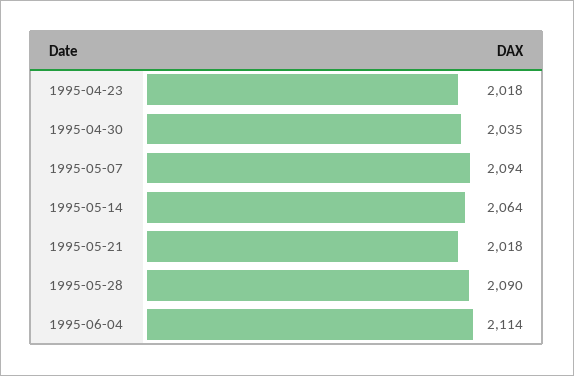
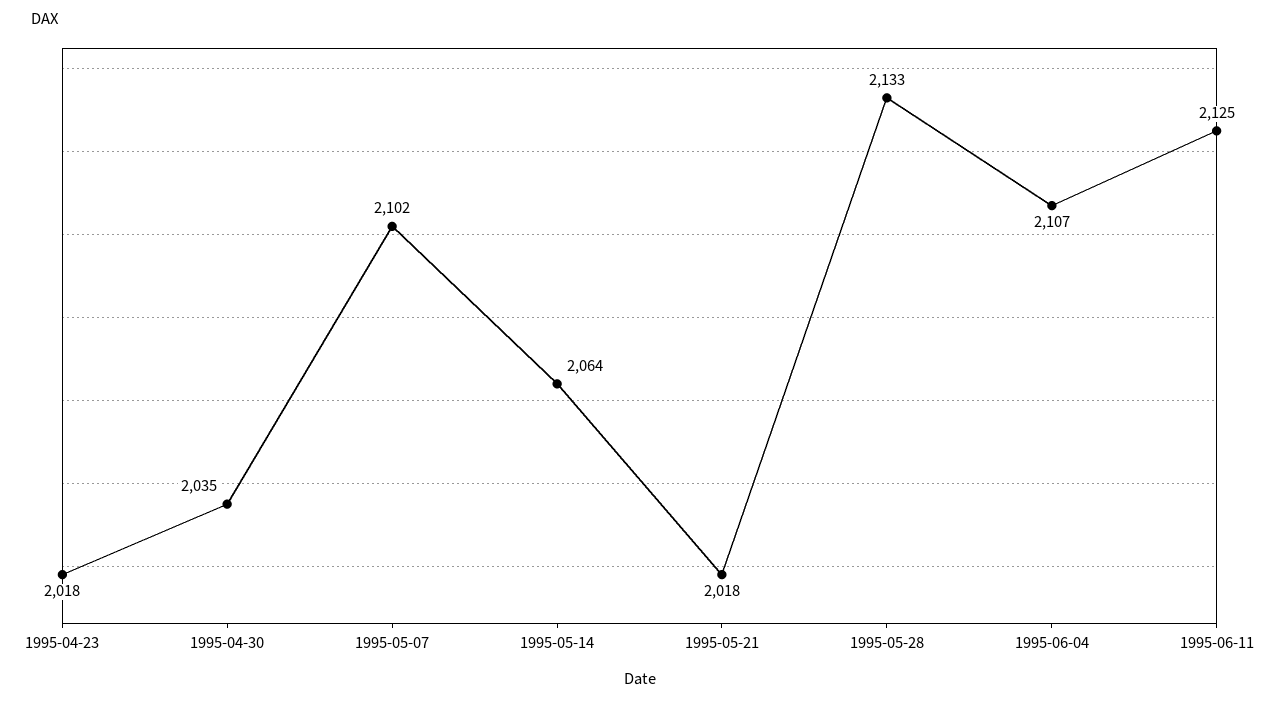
1995-05-07: 2094 -> 2102
1995-05-28: 2090 -> 2133
1995-06-04: 2114 -> 2107
1995-06-11: none -> 2125

